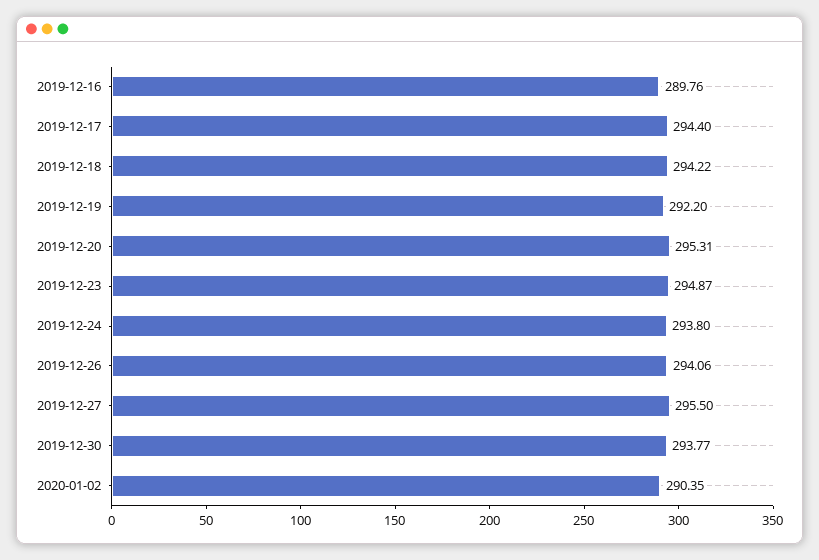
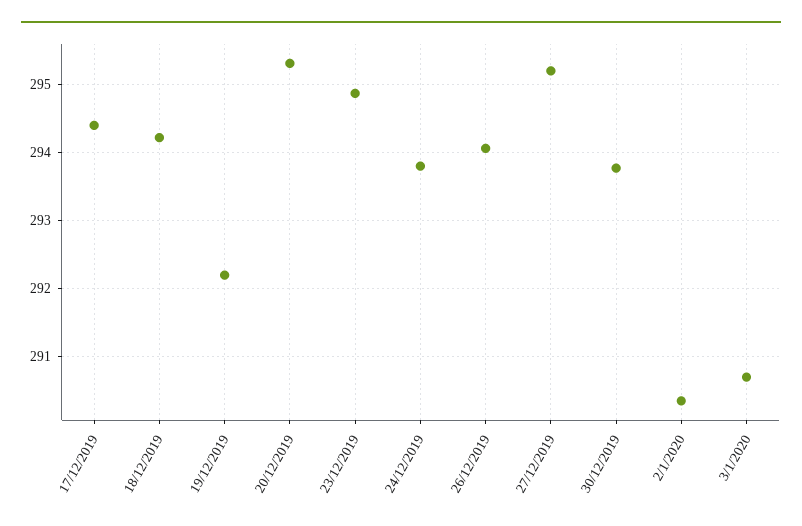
2019-12-16: 289.76 -> none
2019-12-27: 295.5 -> 295.2
3/1/2020: none -> 290.7

